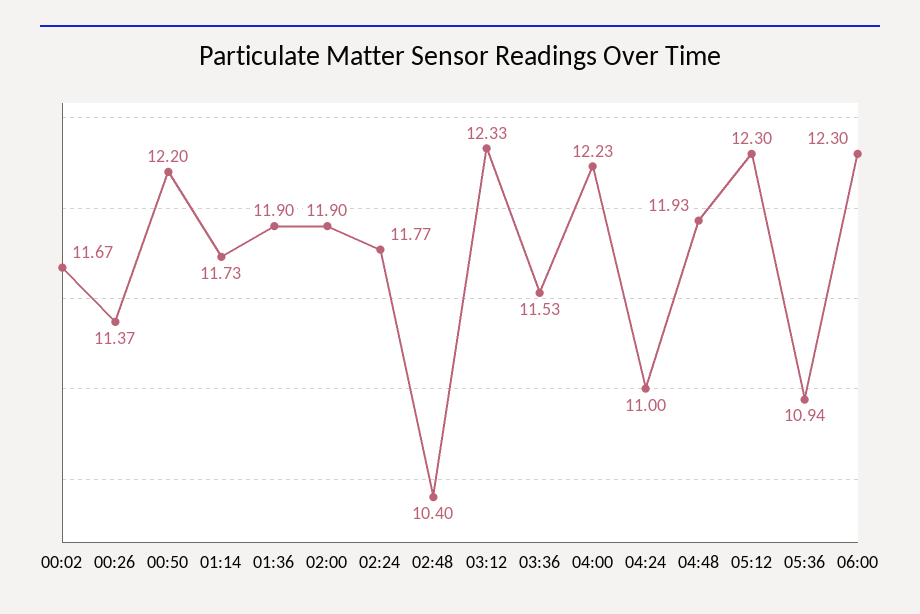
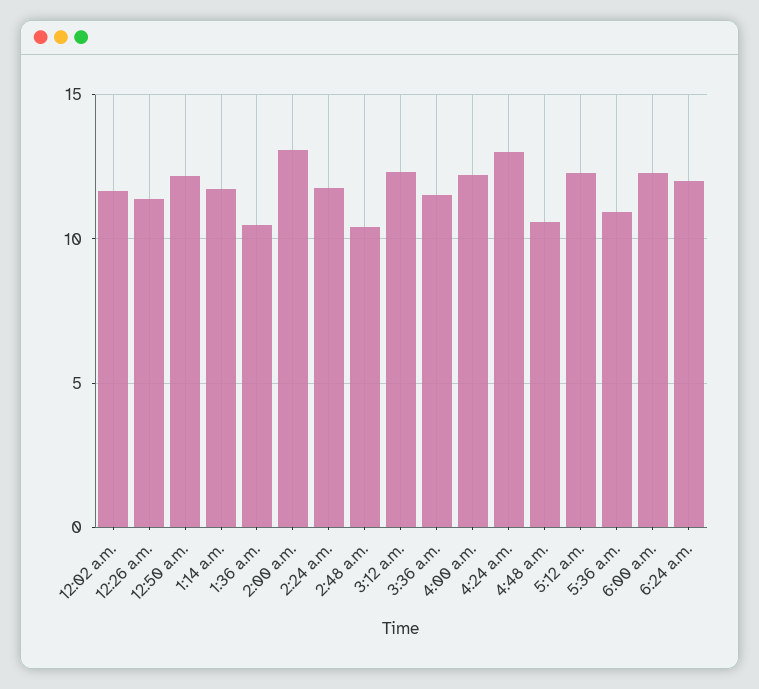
01:36: 11.9 -> 10.5
02:00: 11.9 -> 13
04:24: 11 -> 13
04:48: 11.93 -> 10.5
6:24 a.m.: none -> 12

